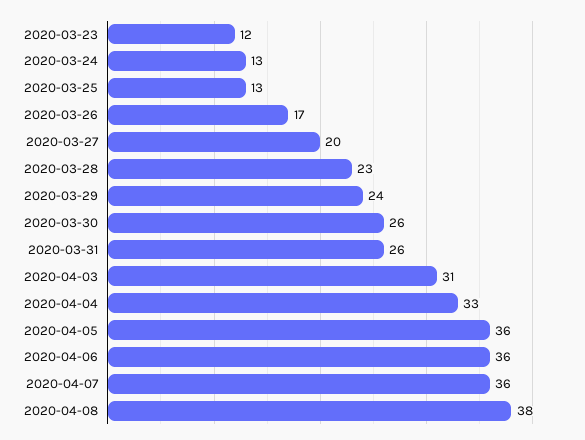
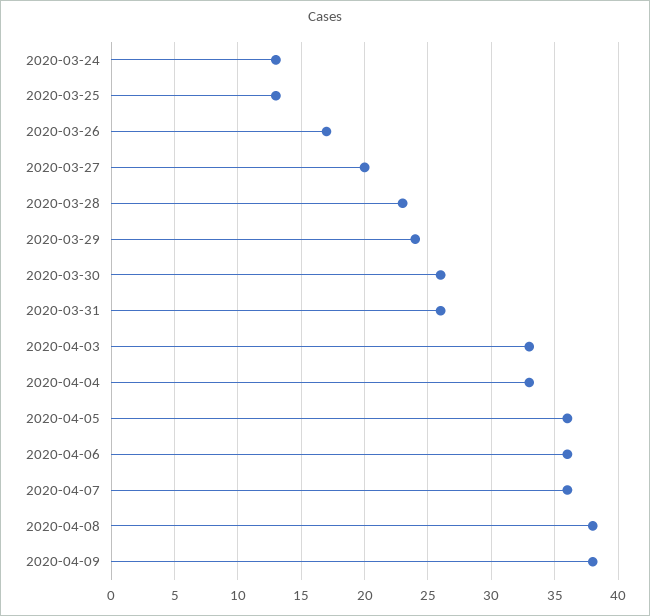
2020-03-23: 12 -> none
2020-04-03: 31 -> 33
2020-04-09: none -> 38

